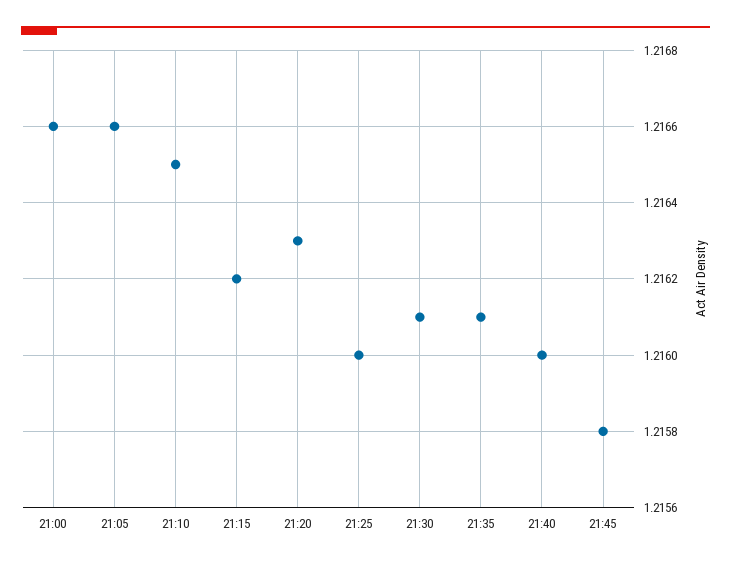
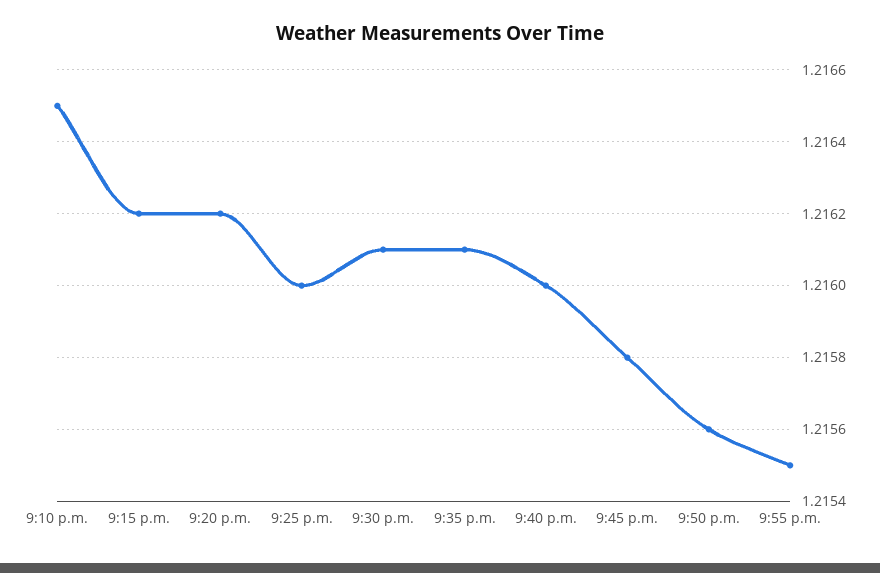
21:00: 1.2166 -> none
21:05: 1.2166 -> none
21:20: 1.2163 -> 1.2162
9:50 p.m.: none -> 1.2156
9:55 p.m.: none -> 1.2155

